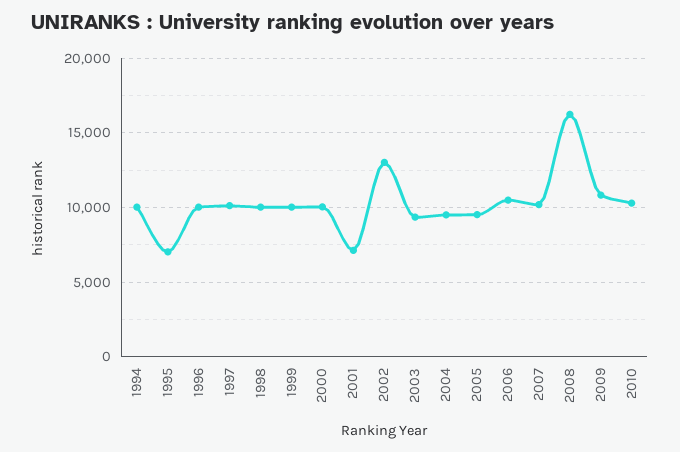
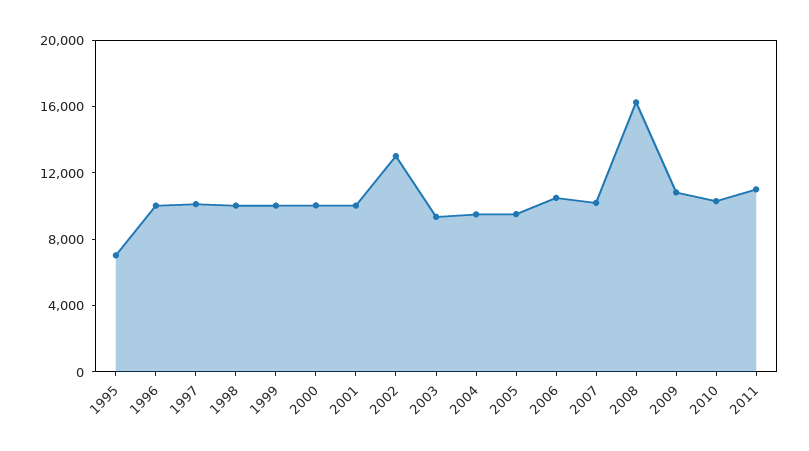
1994: 10000 -> none
2001: 7000 -> 10000
2011: none -> 11000

